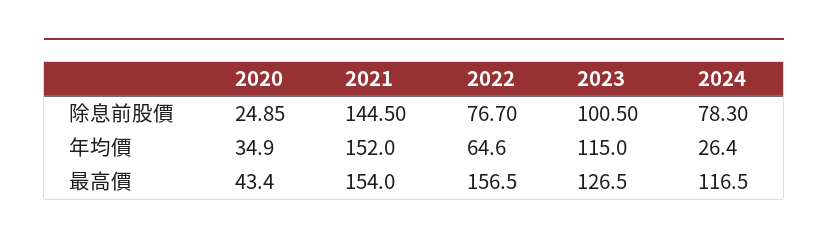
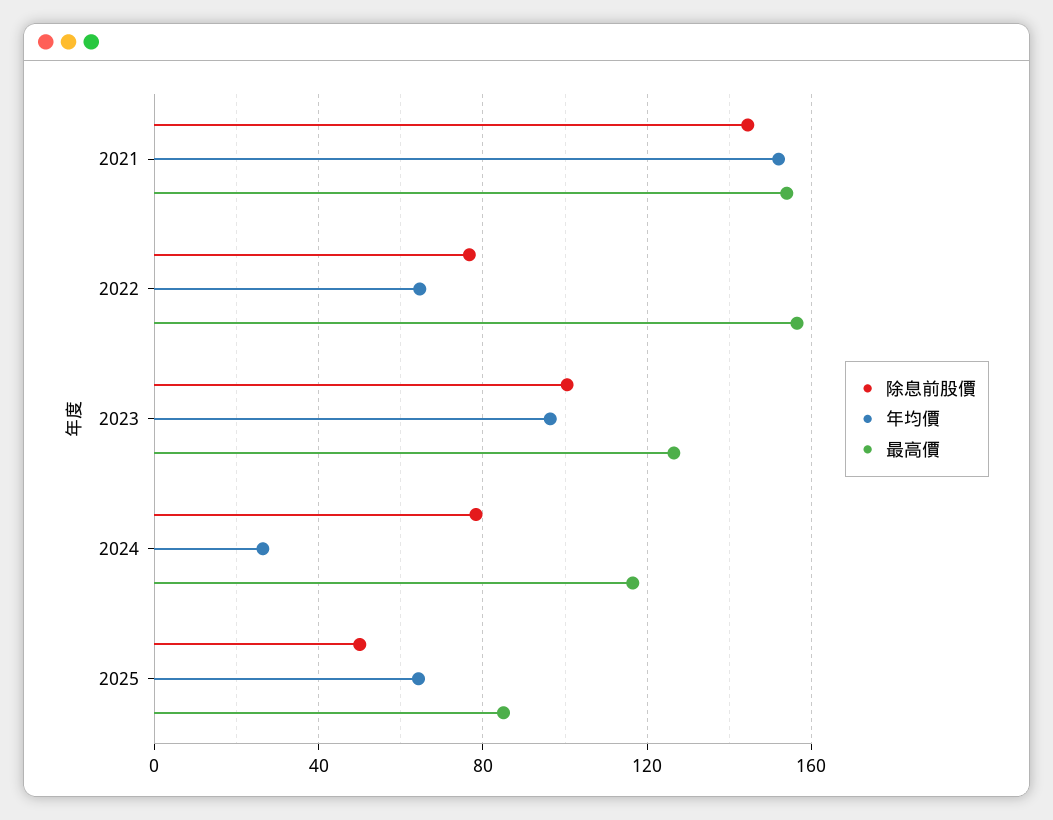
除息前股價, 2020: 24.85 -> none
年均價, 2020: 34.9 -> none
年均價, 2023: 115 -> 95
最高價, 2020: 43.4 -> none
除息前股價, 2025: none -> 50
年均價, 2025: none -> 65
最高價, 2025: none -> 85

